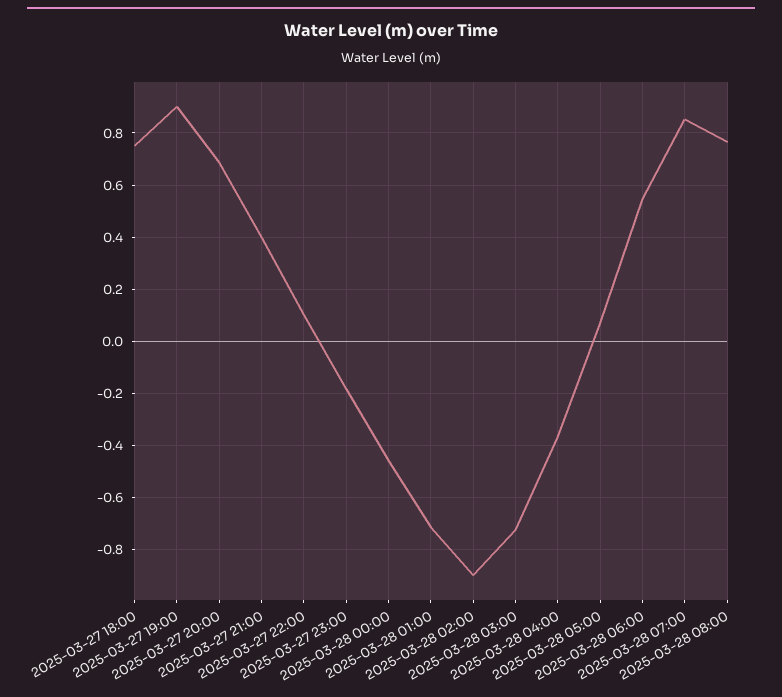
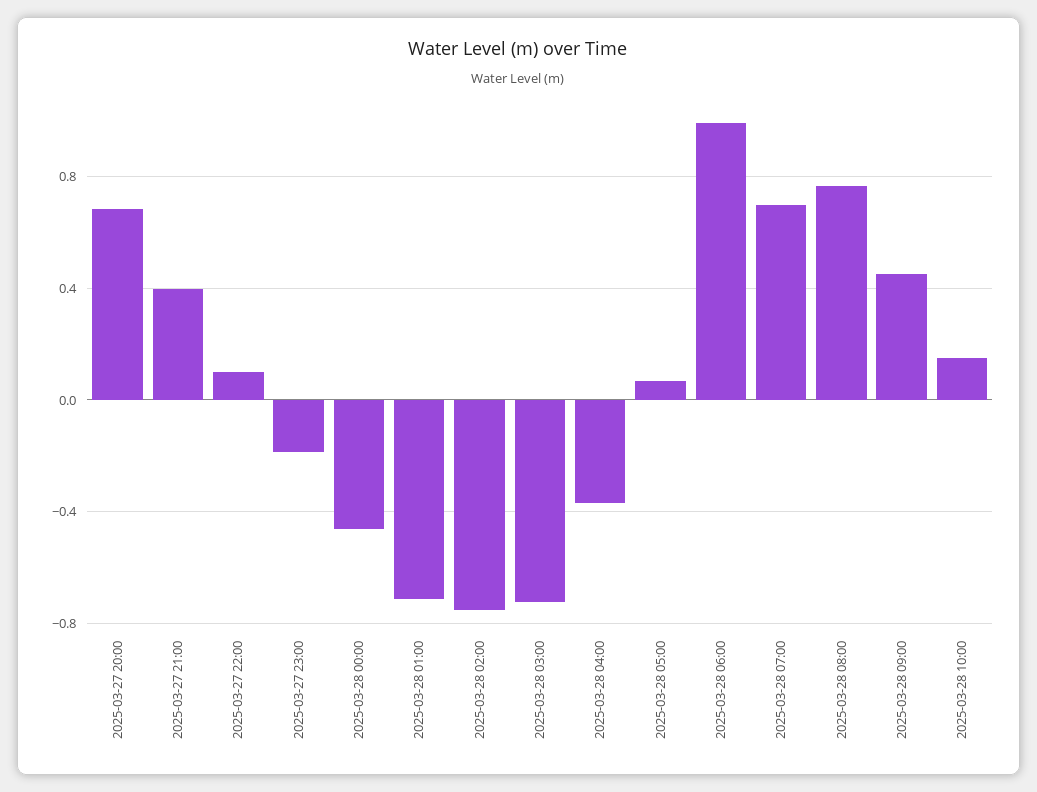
2025-03-27 18:00: 0.75 -> none
2025-03-27 19:00: 0.9 -> none
2025-03-28 02:00: -0.9 -> -0.75
2025-03-28 06:00: 0.55 -> 1
2025-03-28 07:00: 0.85 -> 0.7
2025-03-28 09:00: none -> 0.45
2025-03-28 10:00: none -> 0.15

